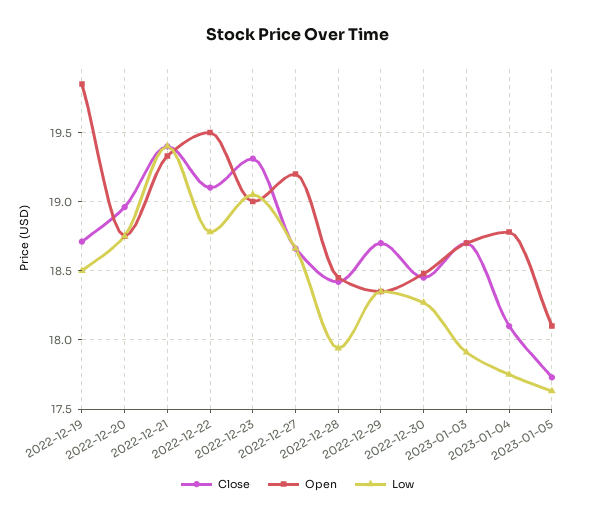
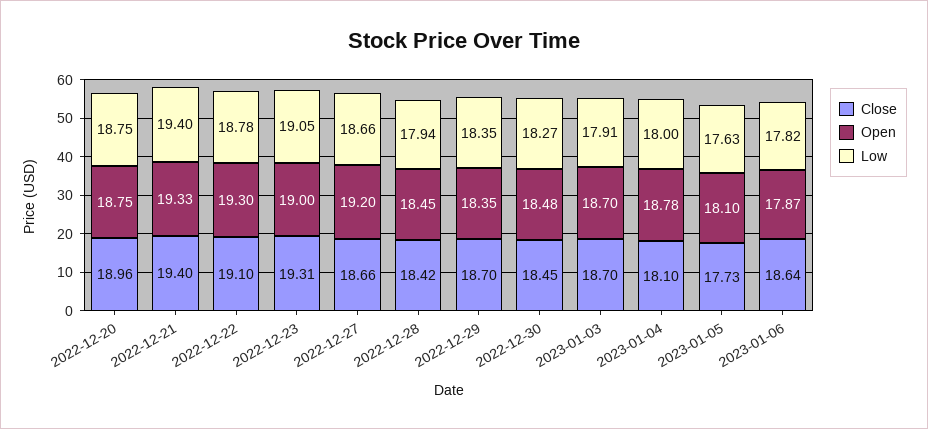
Close, 2022-12-19: 18.7 -> none
Open, 2022-12-19: 19.85 -> none
Low, 2022-12-19: 18.5 -> none
Open, 2022-12-22: 19.5 -> 19.3
Low, 2023-01-04: 17.75 -> 18
Close, 2023-01-06: none -> 18.64
Open, 2023-01-06: none -> 17.87
Low, 2023-01-06: none -> 17.82

